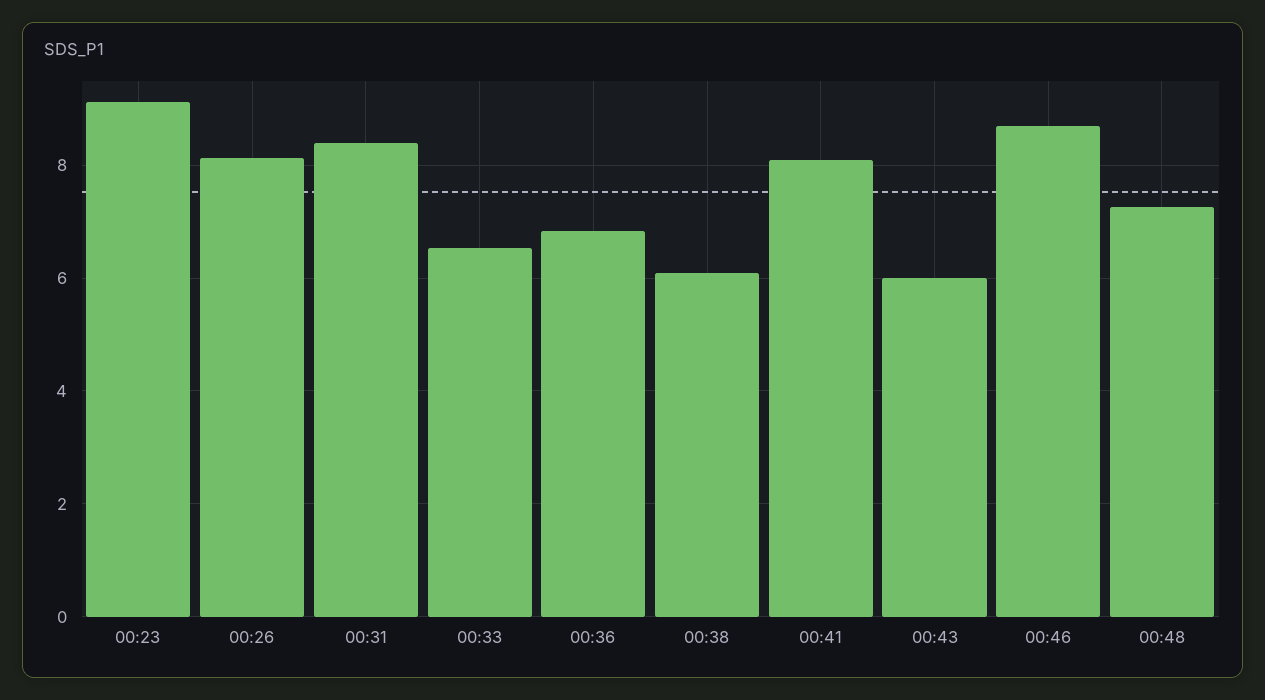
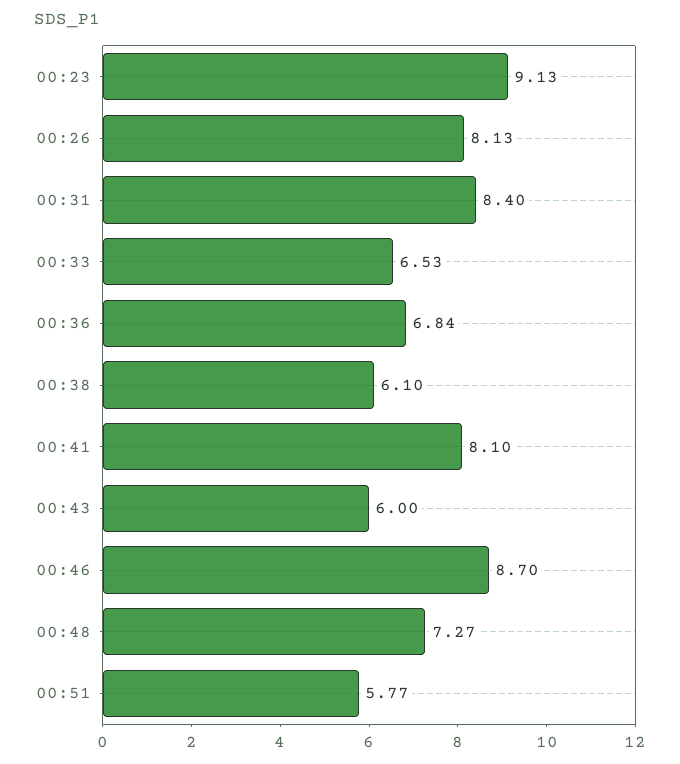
00:51: none -> 5.77

